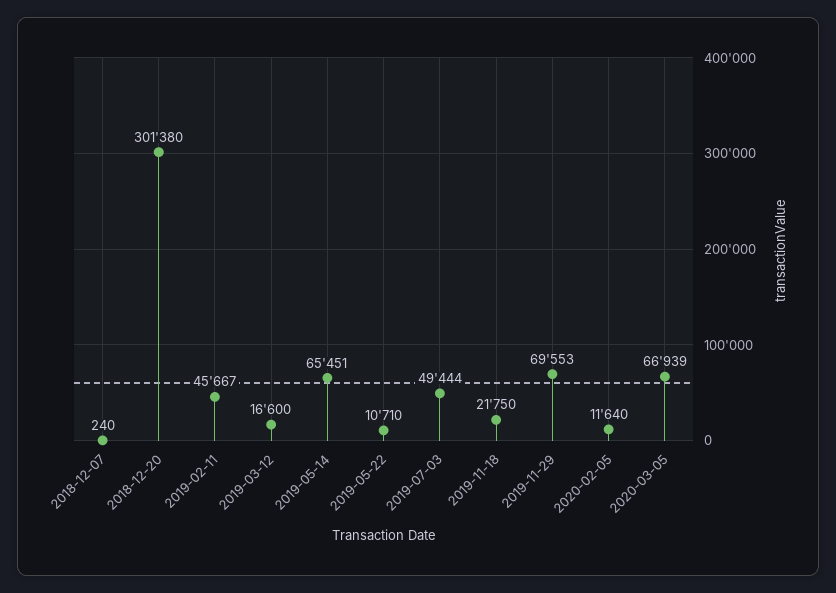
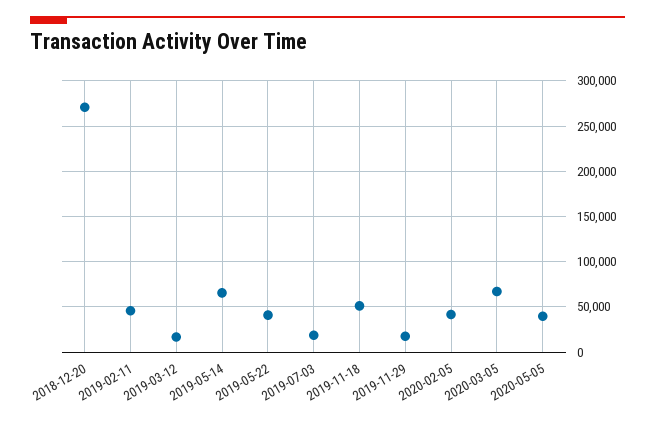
2018-12-07: 240 -> none
2018-12-20: 301380 -> 270000
2019-05-22: 10710 -> 40000
2019-07-03: 49444 -> 20000
2019-11-18: 21750 -> 50000
2019-11-29: 69553 -> 20000
2020-02-05: 11640 -> 40000
2020-05-05: none -> 40000

